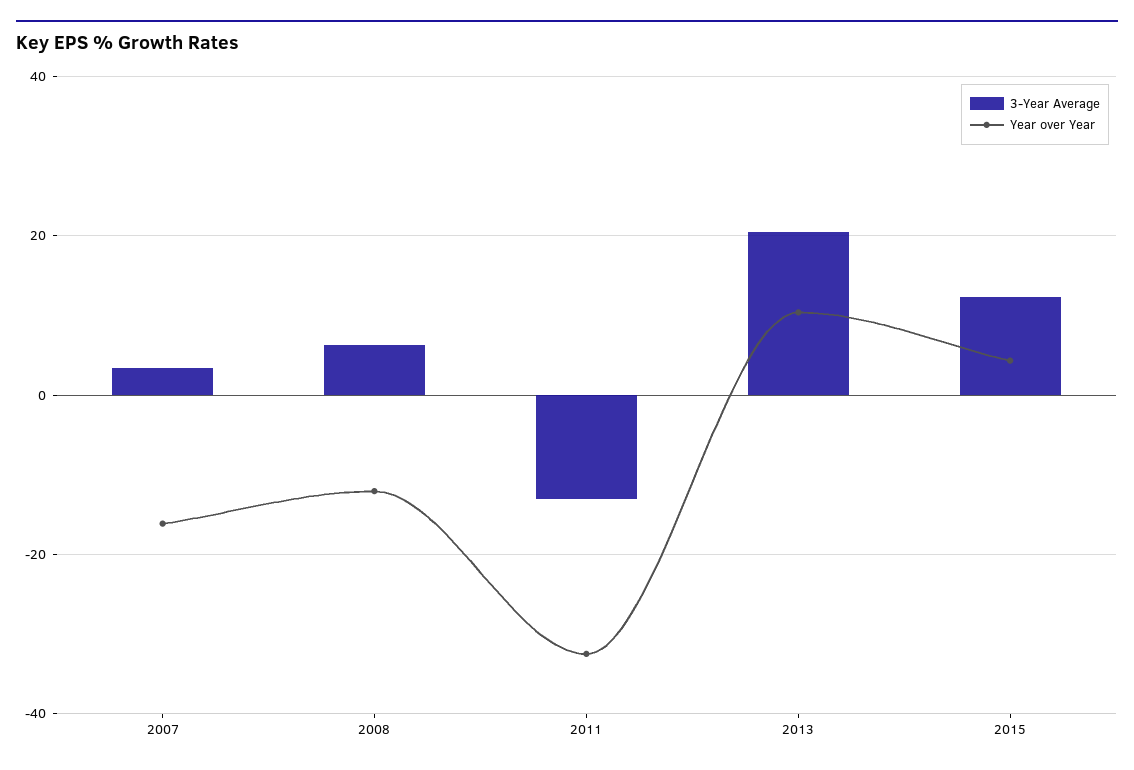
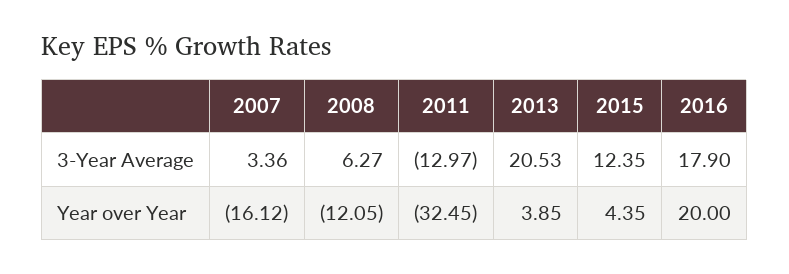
Year over Year, 2013: 10 -> 3.85
3-Year Average, 2016: none -> 17.9
Year over Year, 2016: none -> 20

